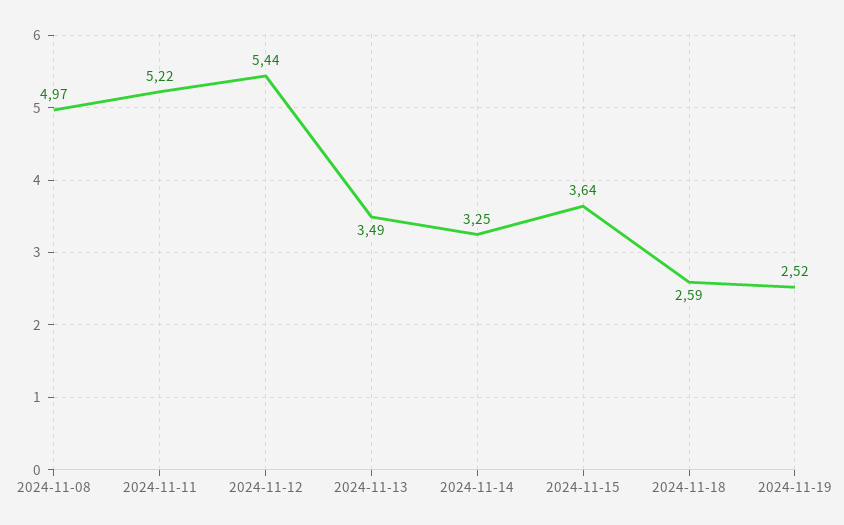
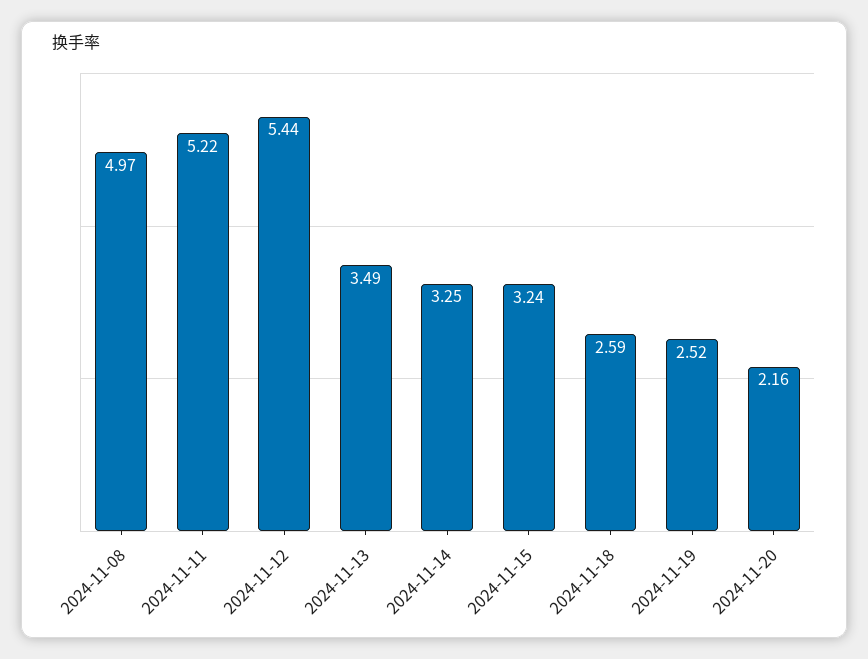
2024-11-15: 3.64 -> 3.24
2024-11-20: none -> 2.16

